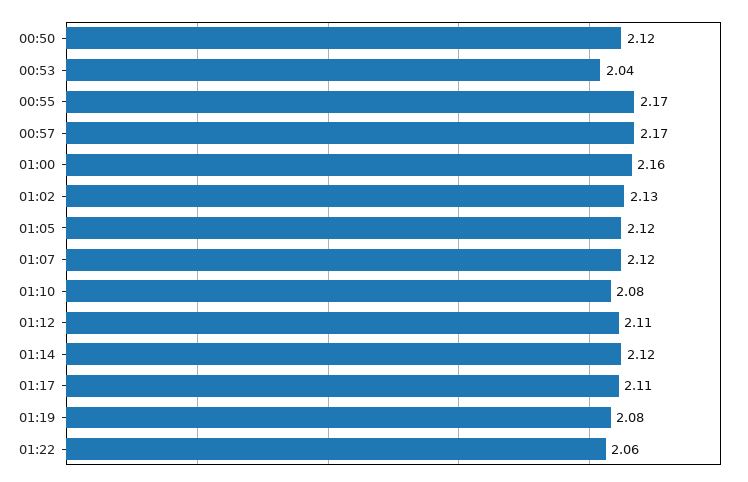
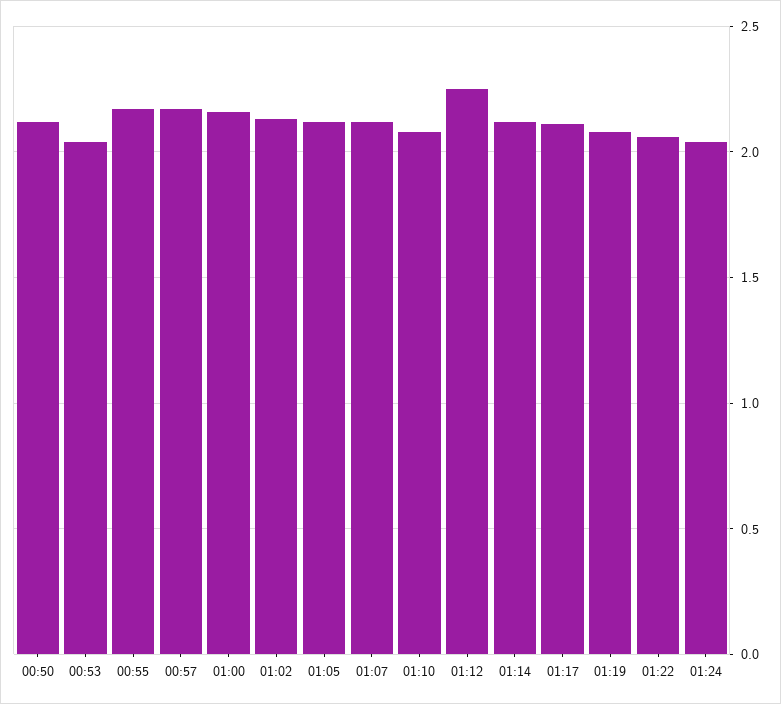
01:12: 2.11 -> 2.25
01:24: none -> 2.05

